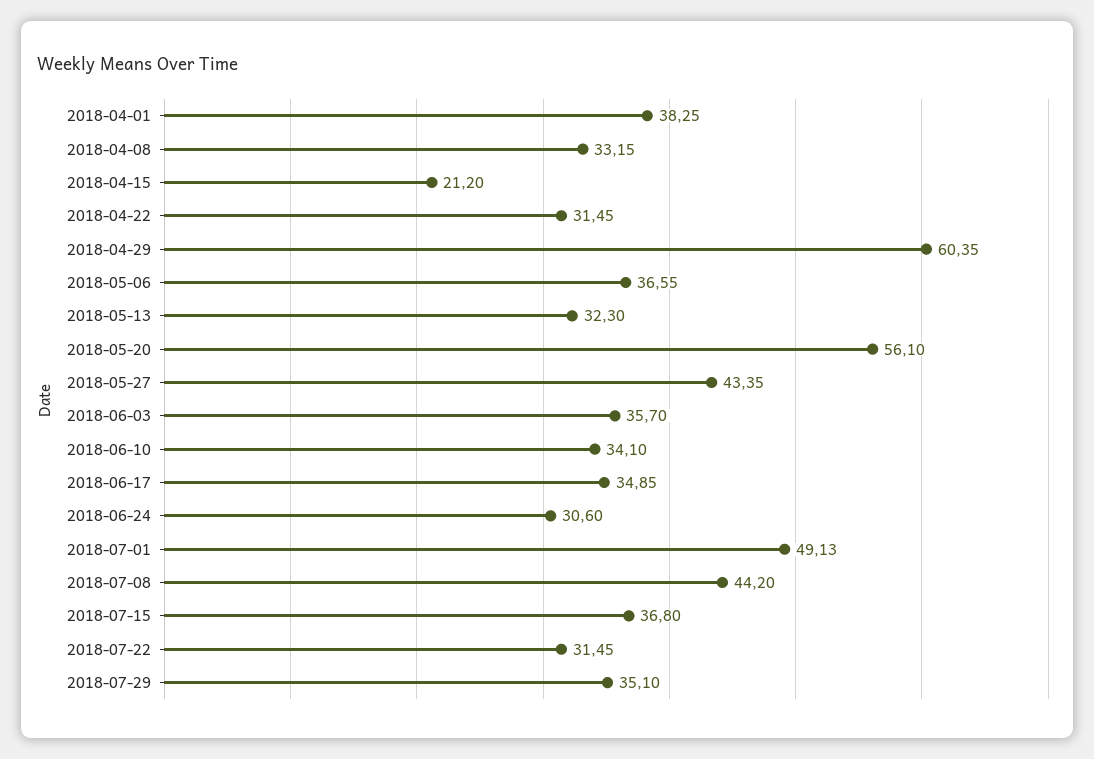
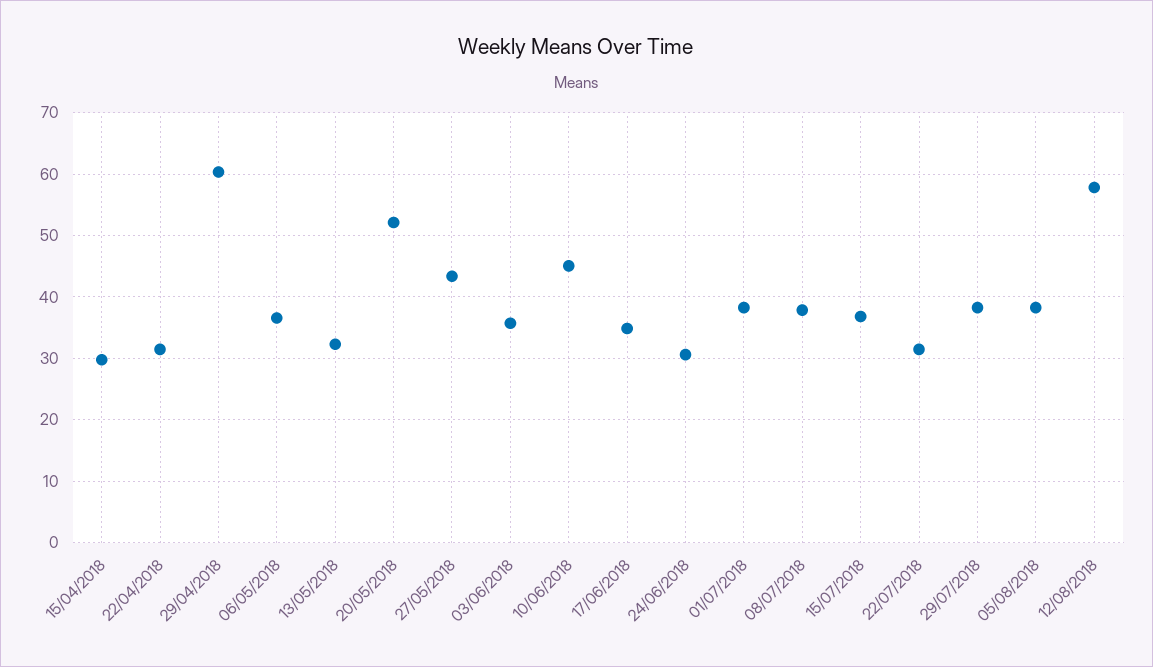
2018-04-01: 38.25 -> none
2018-04-08: 33.15 -> none
2018-04-15: 21.2 -> 30
2018-05-20: 56.1 -> 52
2018-06-10: 34.1 -> 45
2018-07-01: 49.13 -> 38
2018-07-08: 44.2 -> 38
2018-07-29: 35.1 -> 38
05/08/2018: none -> 38
12/08/2018: none -> 58

